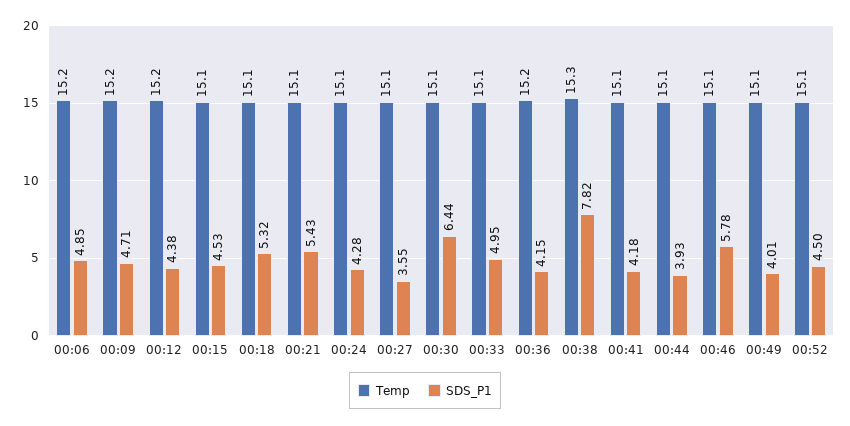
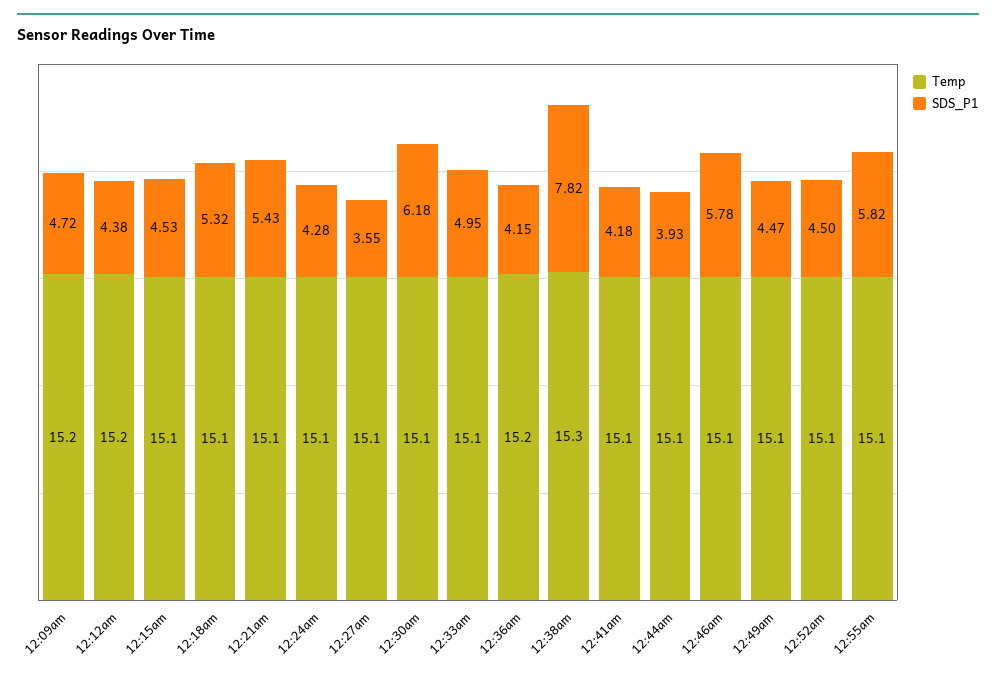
Temp, 00:06: 15.2 -> none
SDS_P1, 00:06: 4.85 -> none
SDS_P1, 00:09: 4.71 -> 4.72
SDS_P1, 00:30: 6.44 -> 6.18
SDS_P1, 00:49: 4.01 -> 4.47
Temp, 12:55am: none -> 15.1
SDS_P1, 12:55am: none -> 5.82

